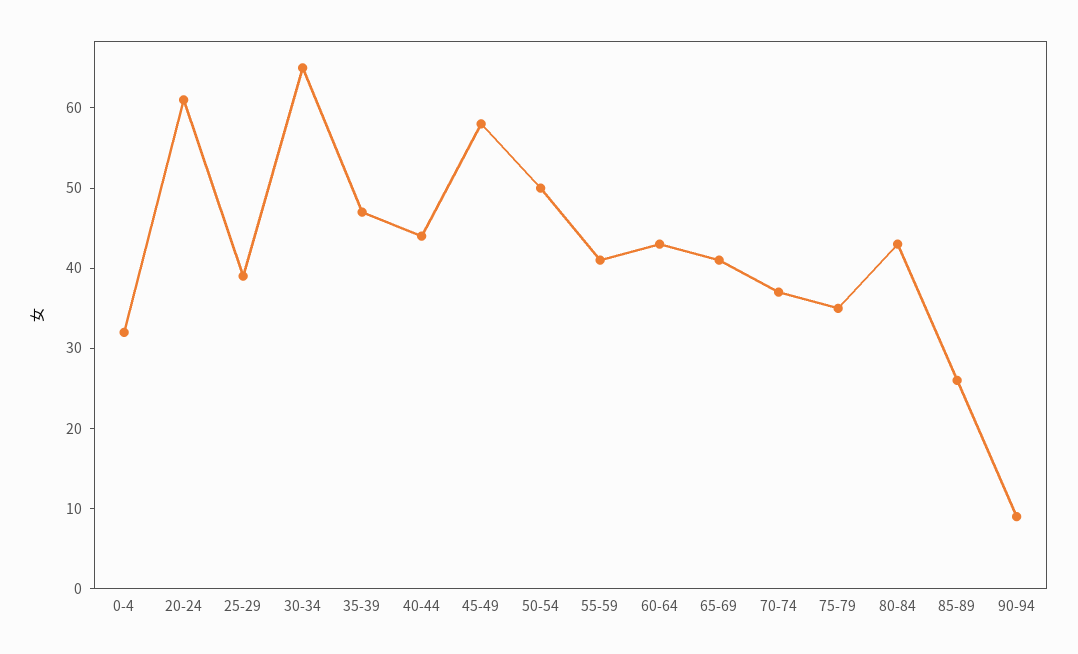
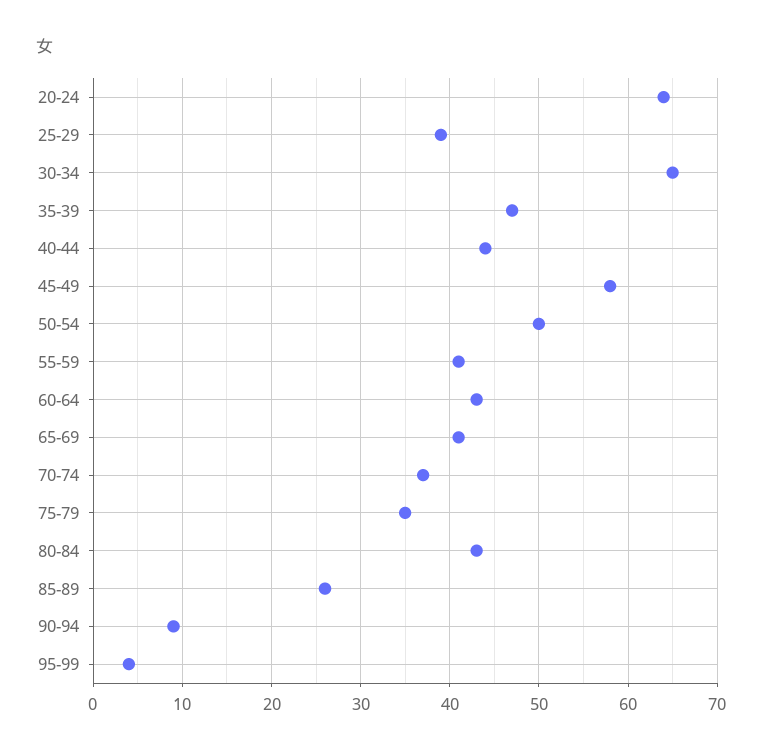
0-4: 32 -> none
20-24: 61 -> 64
95-99: none -> 4

